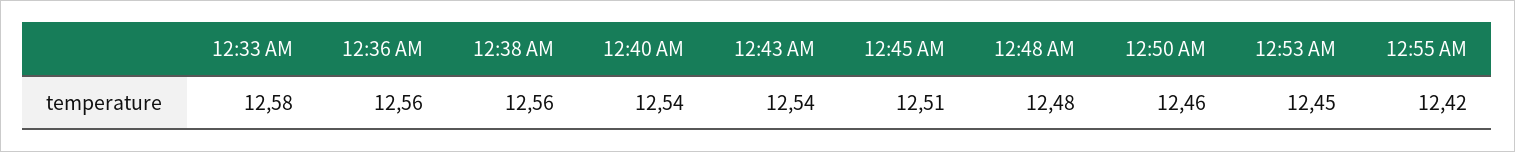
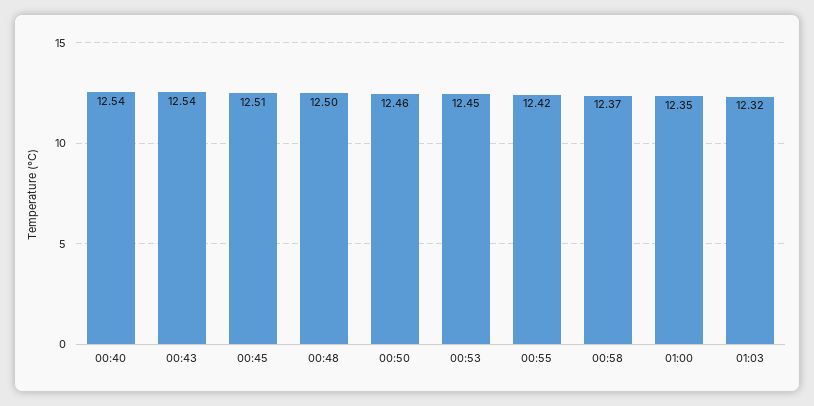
12:33 AM: 12.58 -> none
12:36 AM: 12.56 -> none
12:38 AM: 12.56 -> none
12:48 AM: 12.48 -> 12.5
00:58: none -> 12.37
01:00: none -> 12.35
01:03: none -> 12.32

